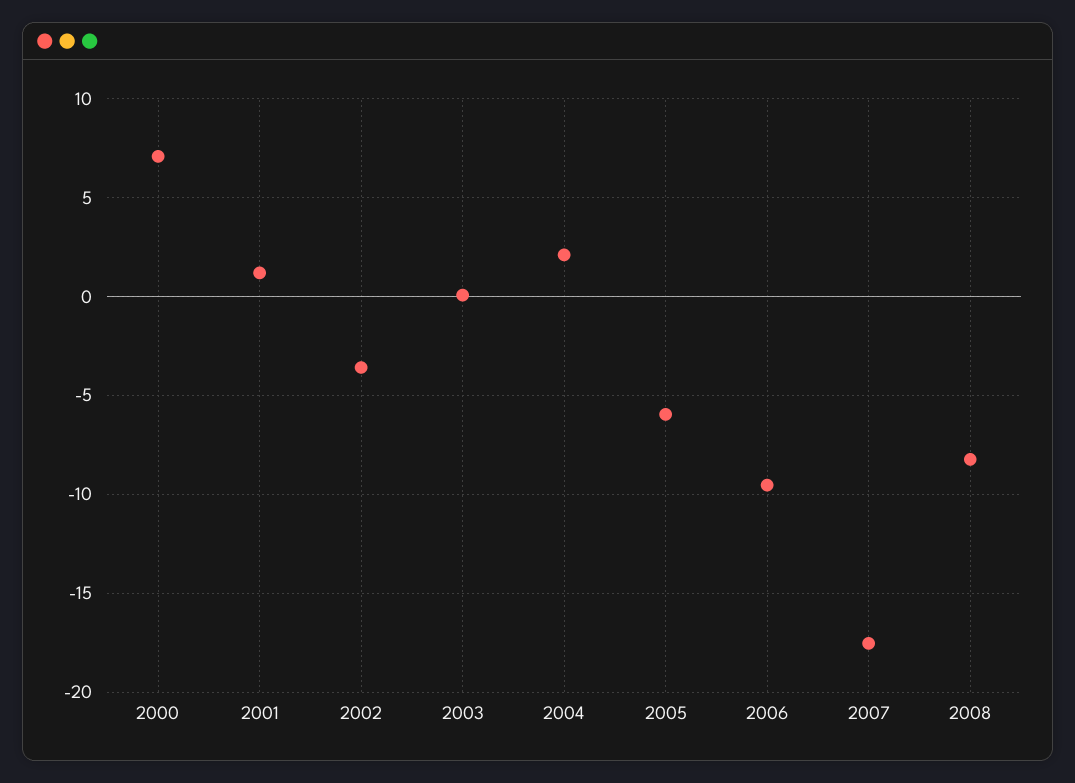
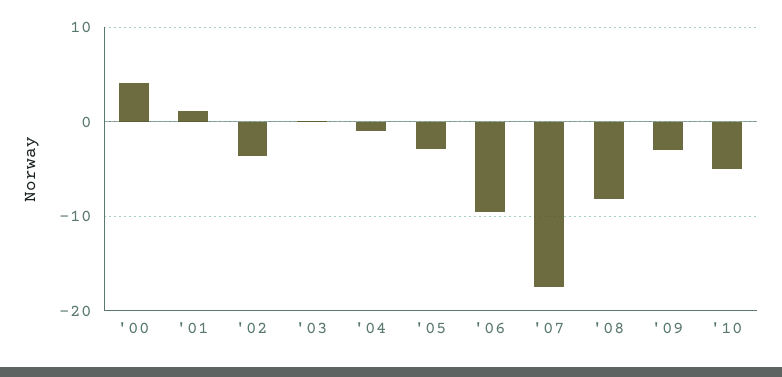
2000: 7 -> 4
2004: 2 -> -1
2005: -6 -> -3
'09: none -> -3
'10: none -> -5

